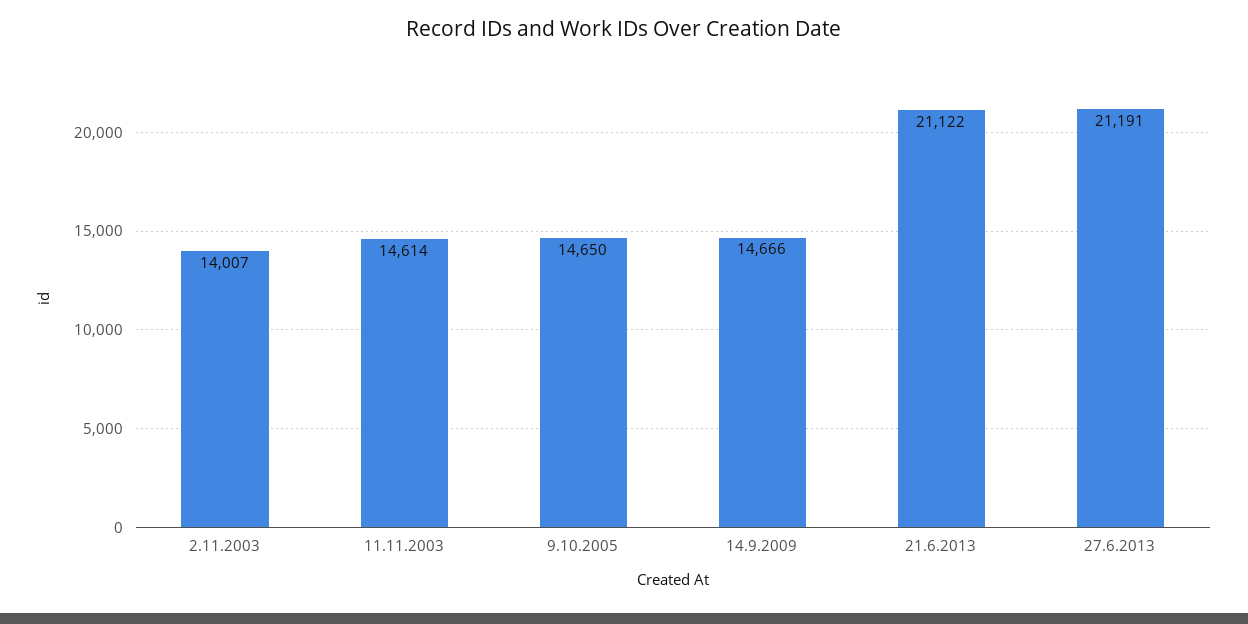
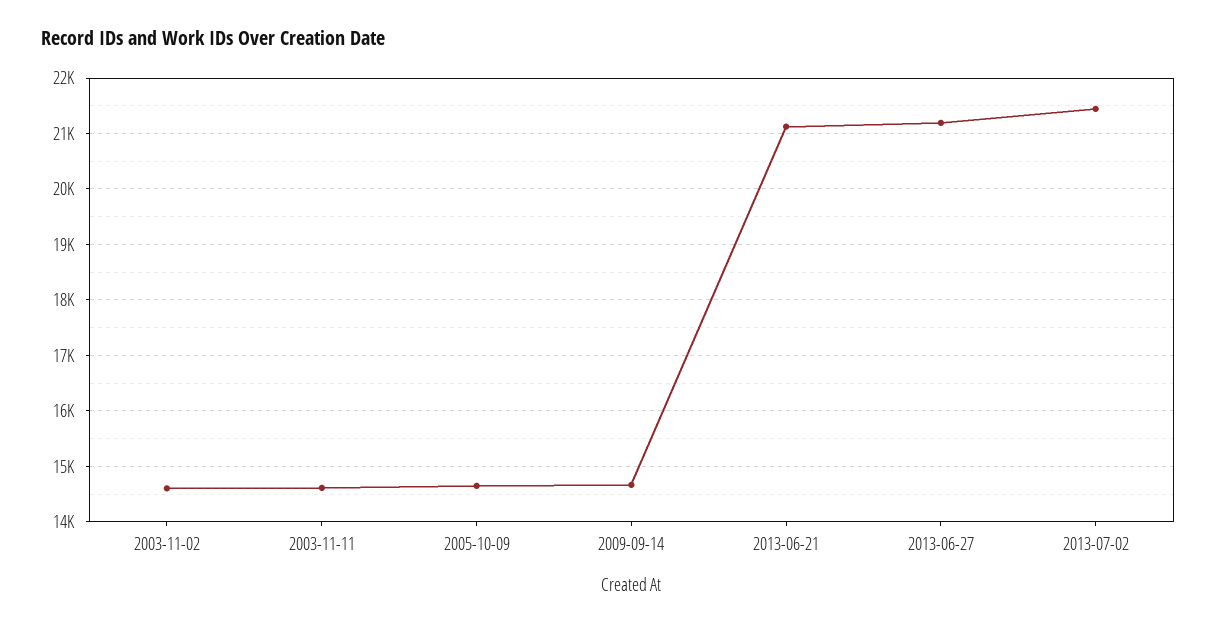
2.11.2003: 14007 -> 14600
2013-07-02: none -> 21400

